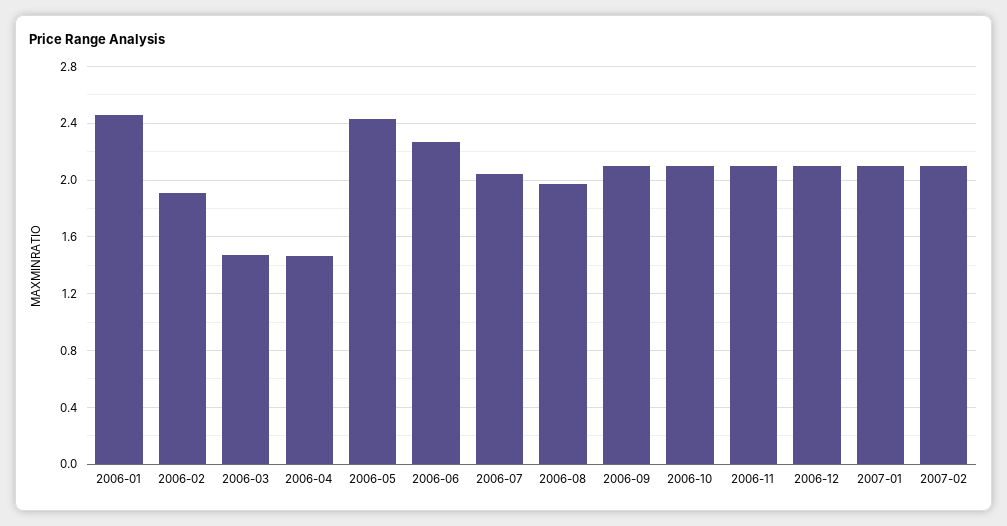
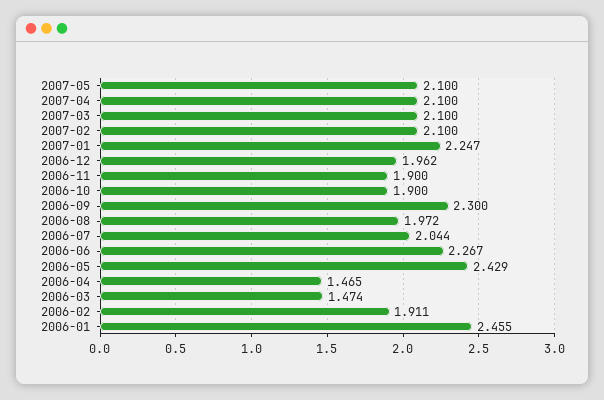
2006-09: 2.1 -> 2.3
2006-10: 2.1 -> 1.9
2006-11: 2.1 -> 1.9
2006-12: 2.1 -> 1.962
2007-01: 2.1 -> 2.247
2007-05: none -> 2.1
2007-04: none -> 2.1
2007-03: none -> 2.1

